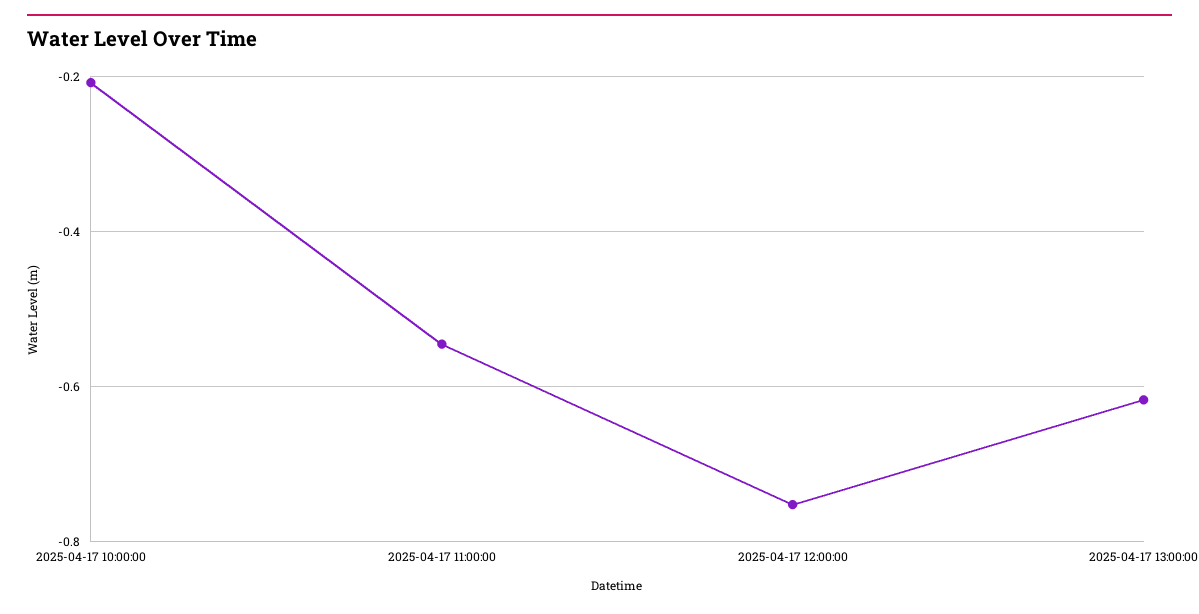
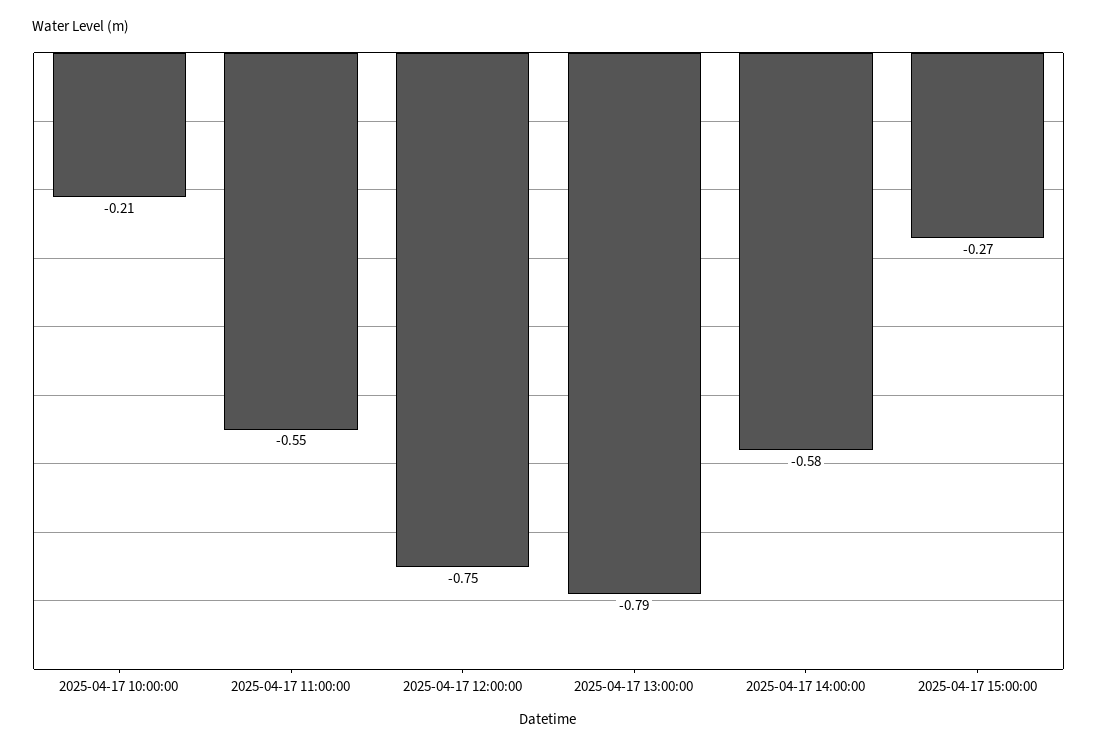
2025-04-17 13:00:00: -0.62 -> -0.79
2025-04-17 14:00:00: none -> -0.58
2025-04-17 15:00:00: none -> -0.27

